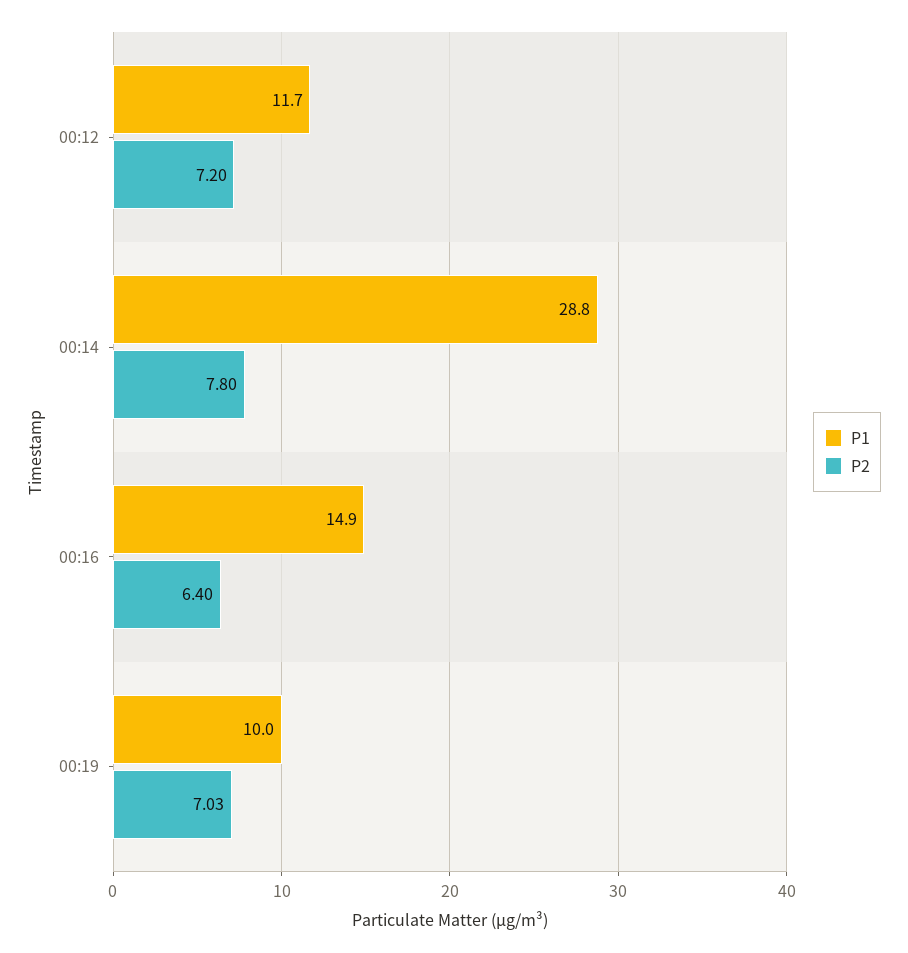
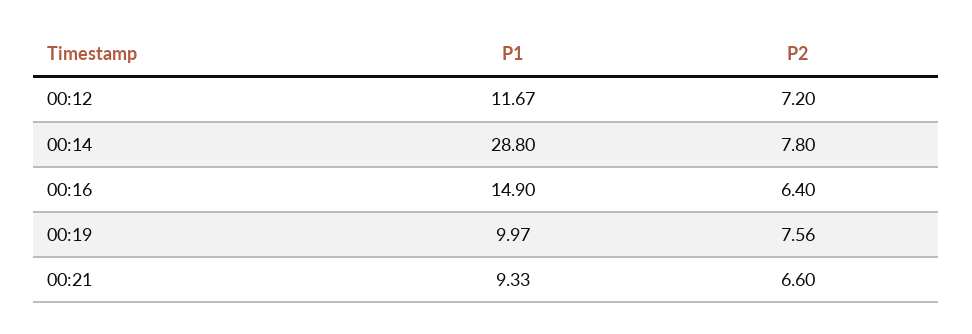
P2, 00:19: 7.03 -> 7.56
P1, 00:21: none -> 9.33
P2, 00:21: none -> 6.6

